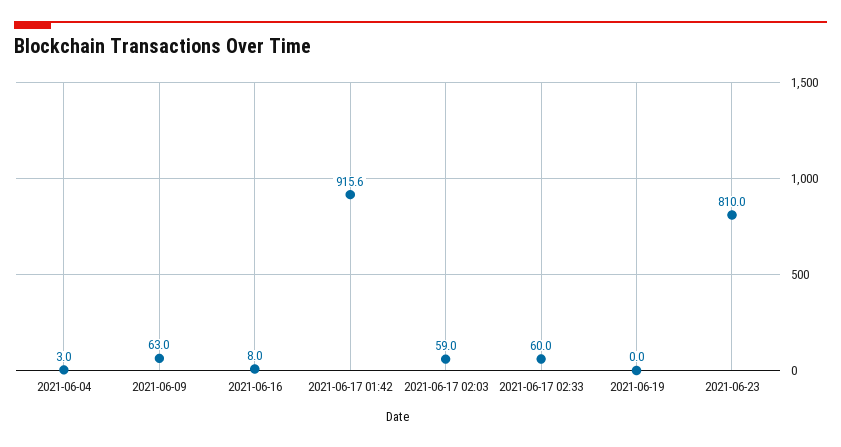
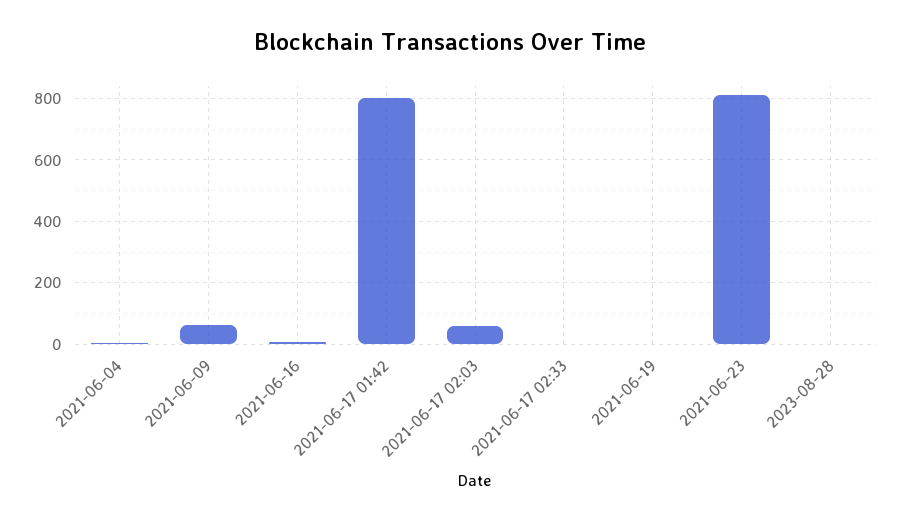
2021-06-17 01:42: 915.6 -> 800
2021-06-17 02:33: 60 -> 0
2023-08-28: none -> 0

